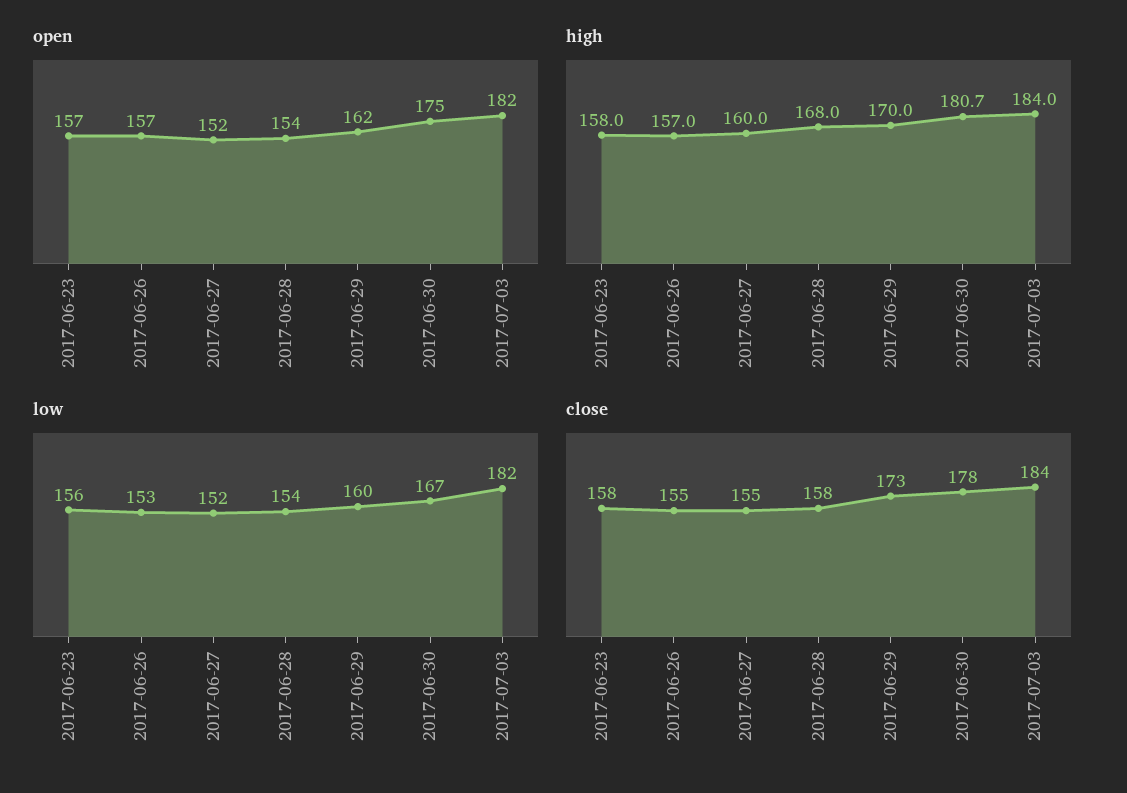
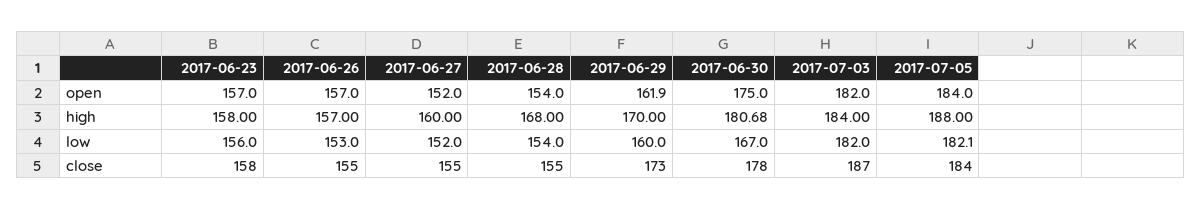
close, 2017-06-28: 158 -> 155
close, 2017-07-03: 184 -> 187
open, 2017-07-05: none -> 184
high, 2017-07-05: none -> 188
low, 2017-07-05: none -> 182.1
close, 2017-07-05: none -> 184

